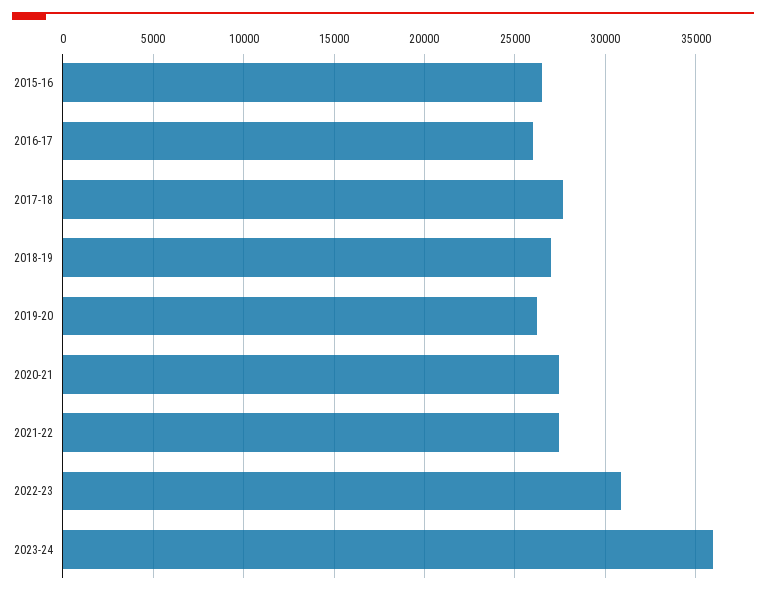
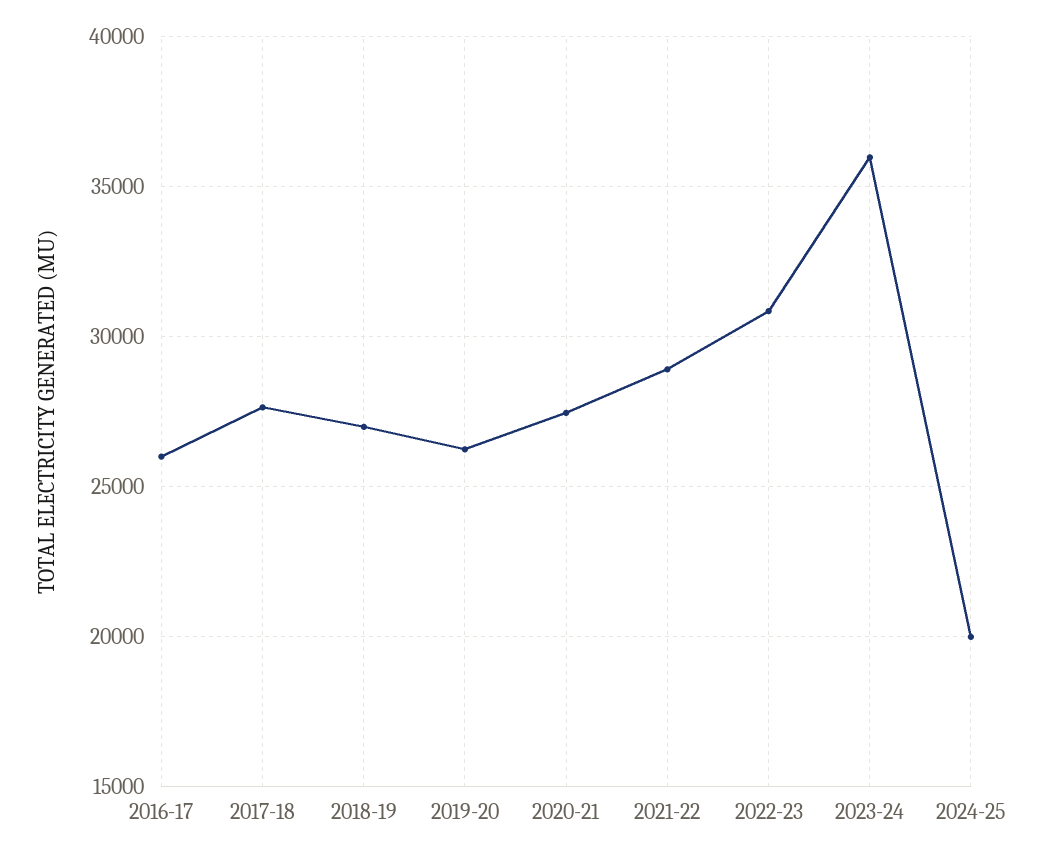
2015-16: 26500 -> none
2021-22: 27500 -> 29000
2024-25: none -> 20000

